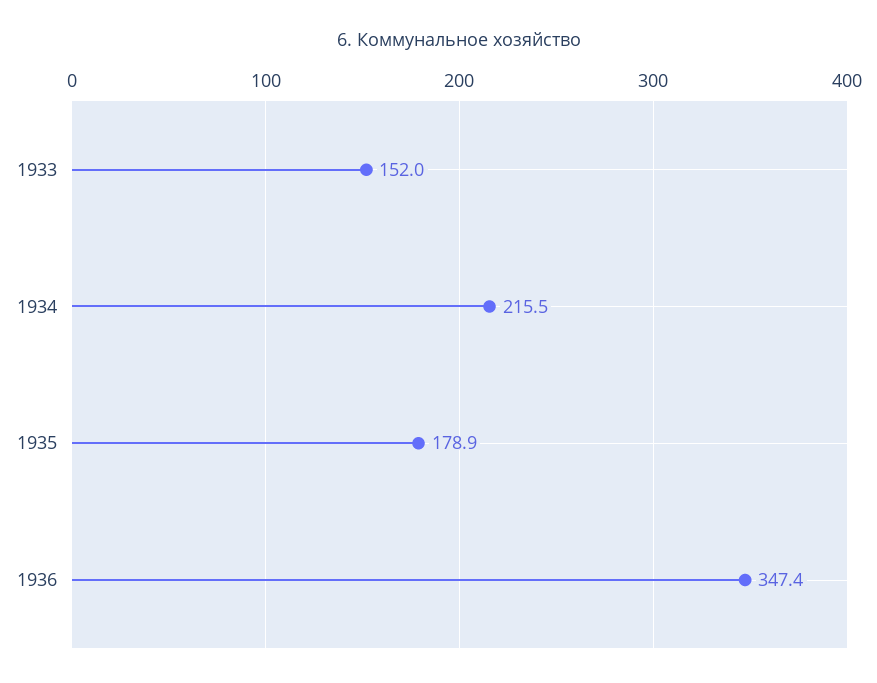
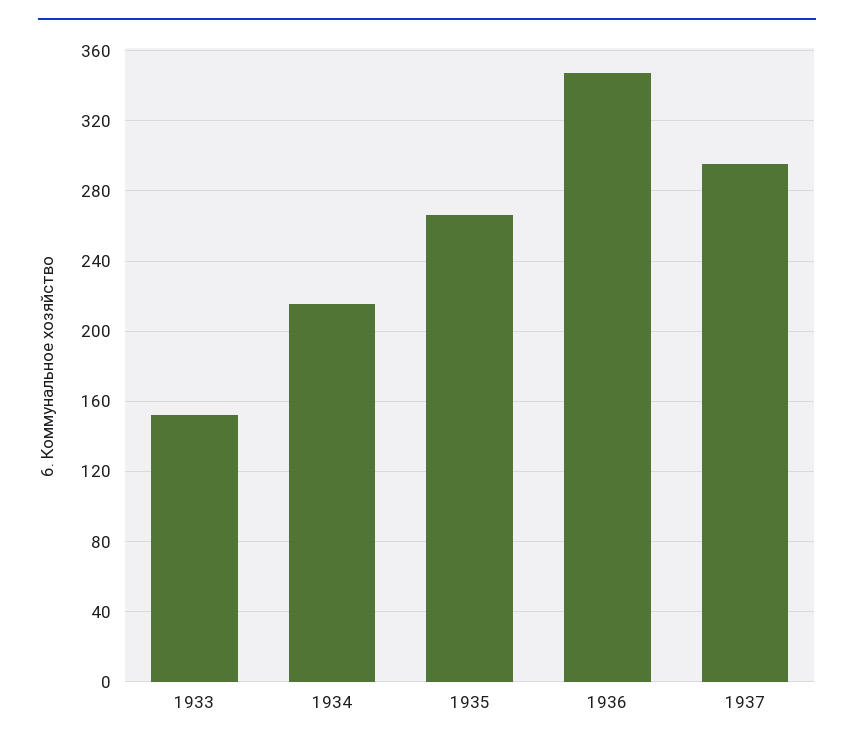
1935: 178.9 -> 265
1937: none -> 295

